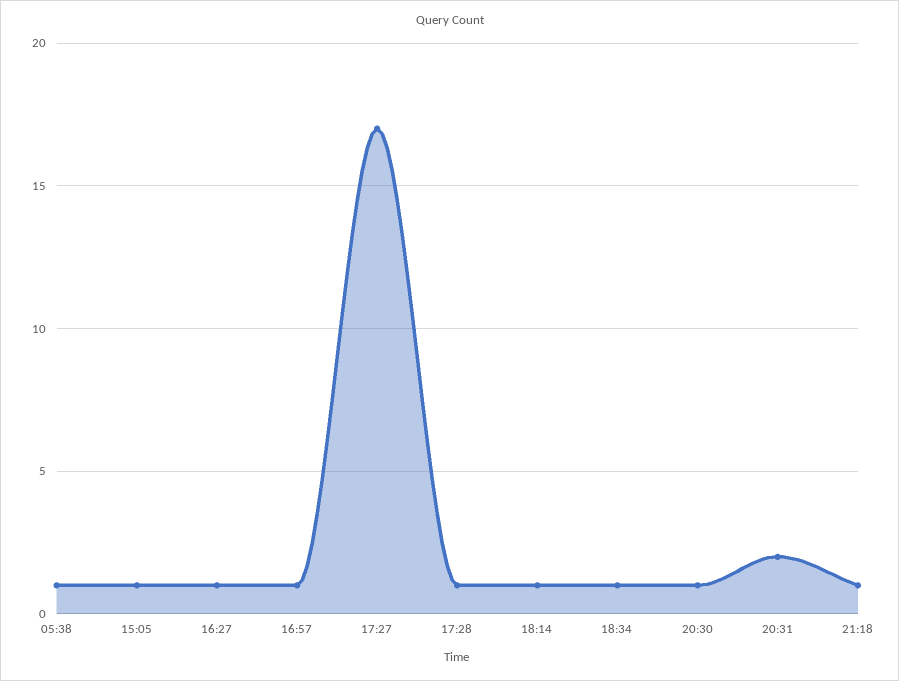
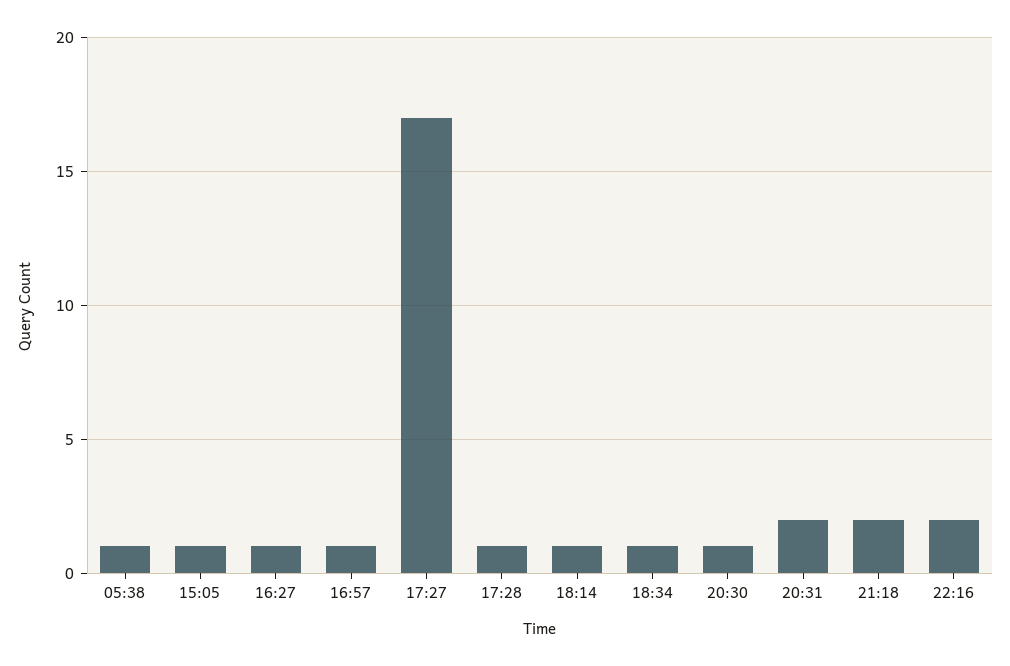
21:18: 1 -> 2
22:16: none -> 2

